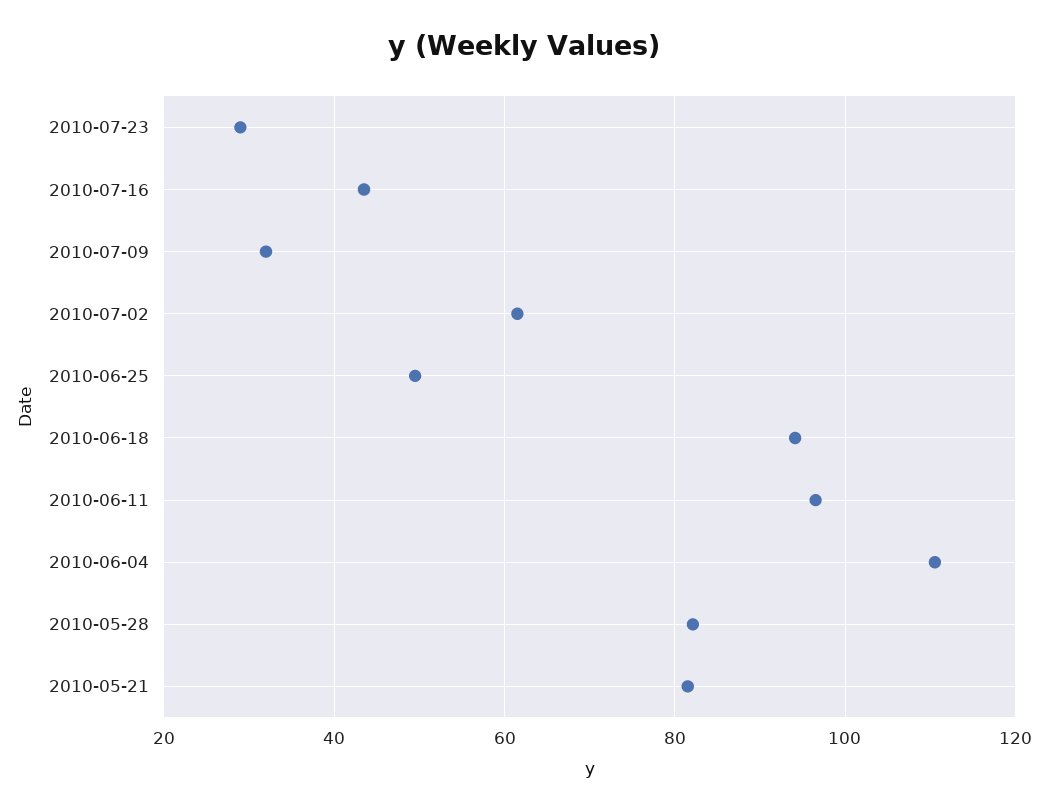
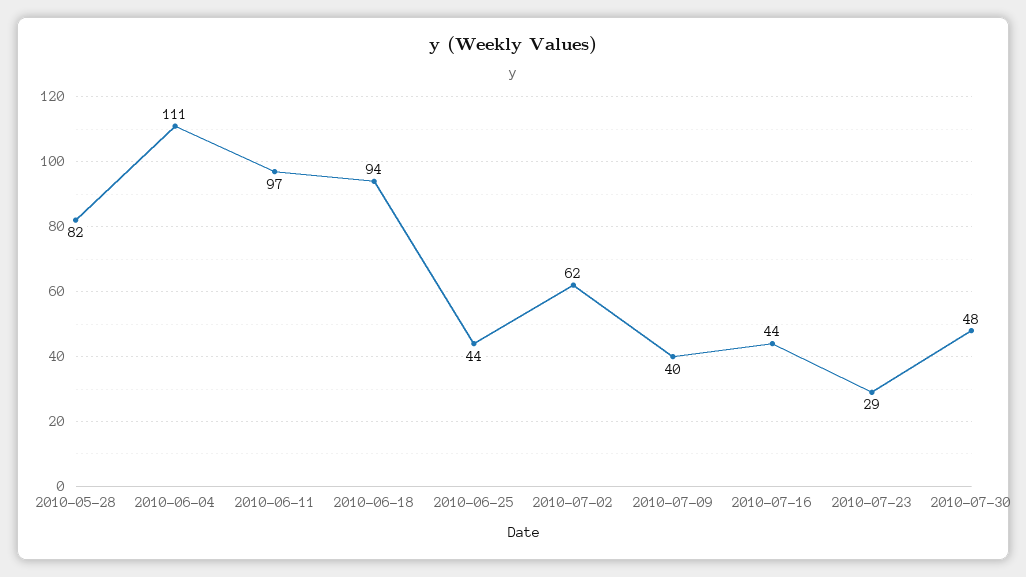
2010-07-09: 32 -> 40
2010-06-25: 50 -> 44
2010-05-21: 82 -> none
2010-07-30: none -> 48

